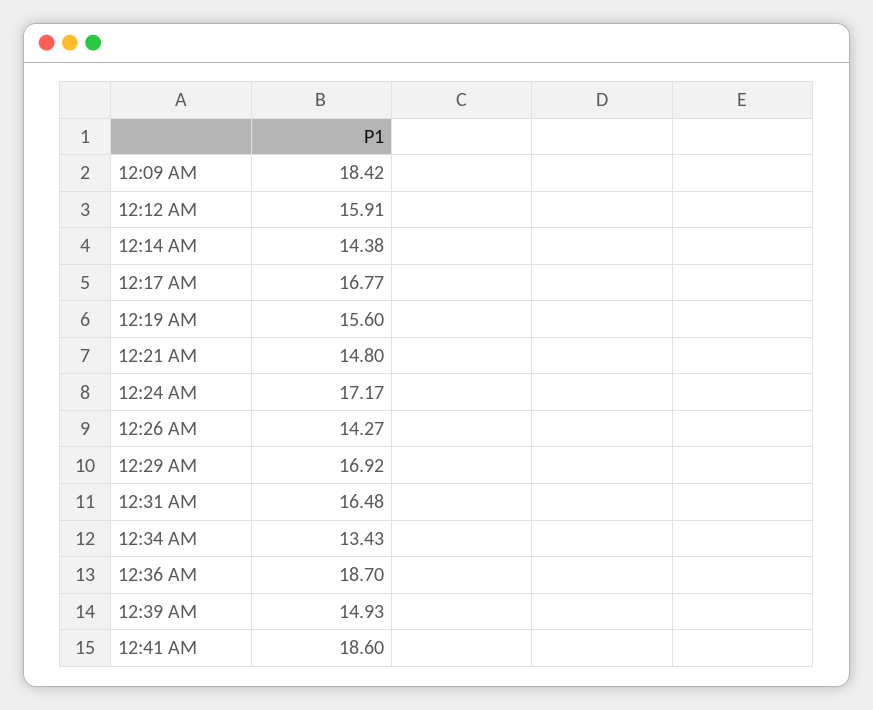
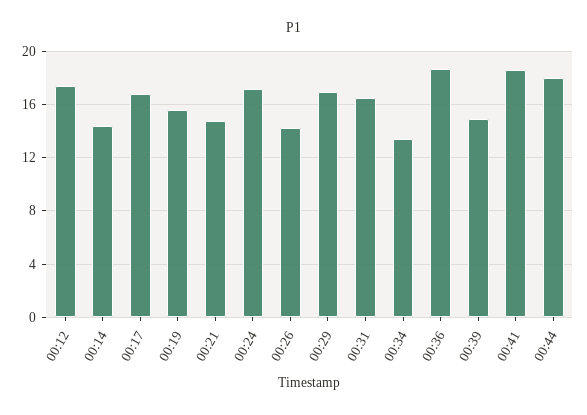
12:09 AM: 18.42 -> none
12:12 AM: 15.91 -> 17.5
00:44: none -> 18

